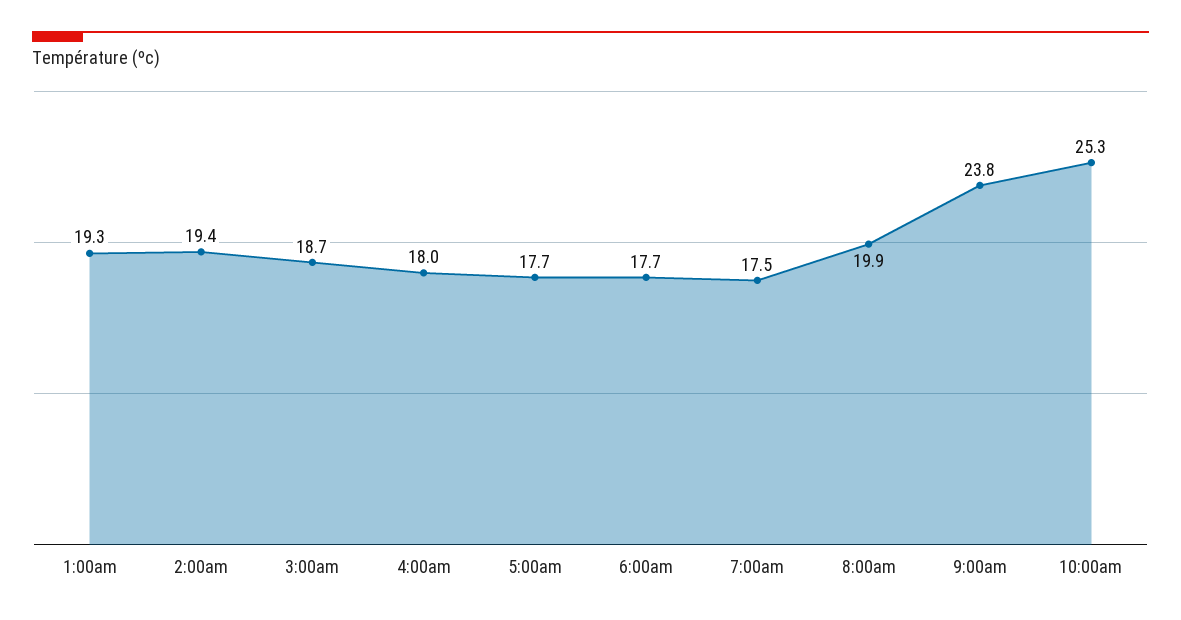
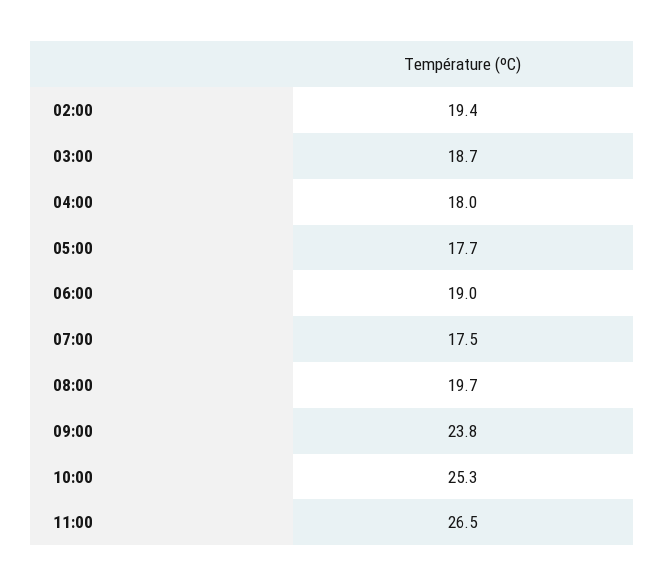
1:00am: 19.3 -> none
6:00am: 17.7 -> 19
8:00am: 19.9 -> 19.7
11:00: none -> 26.5

